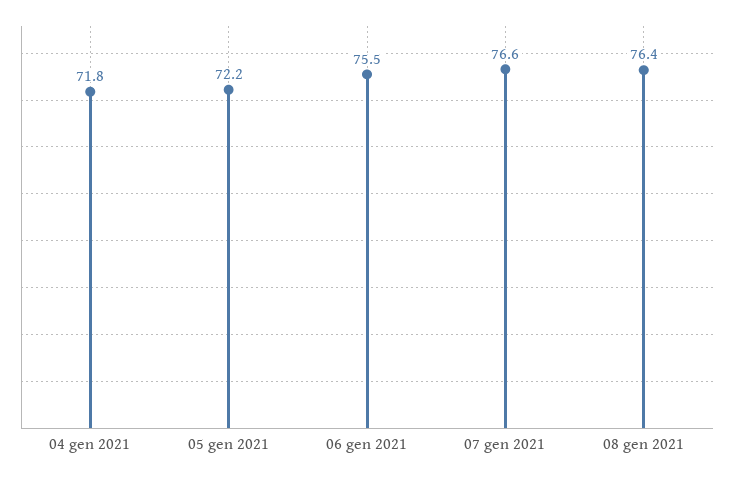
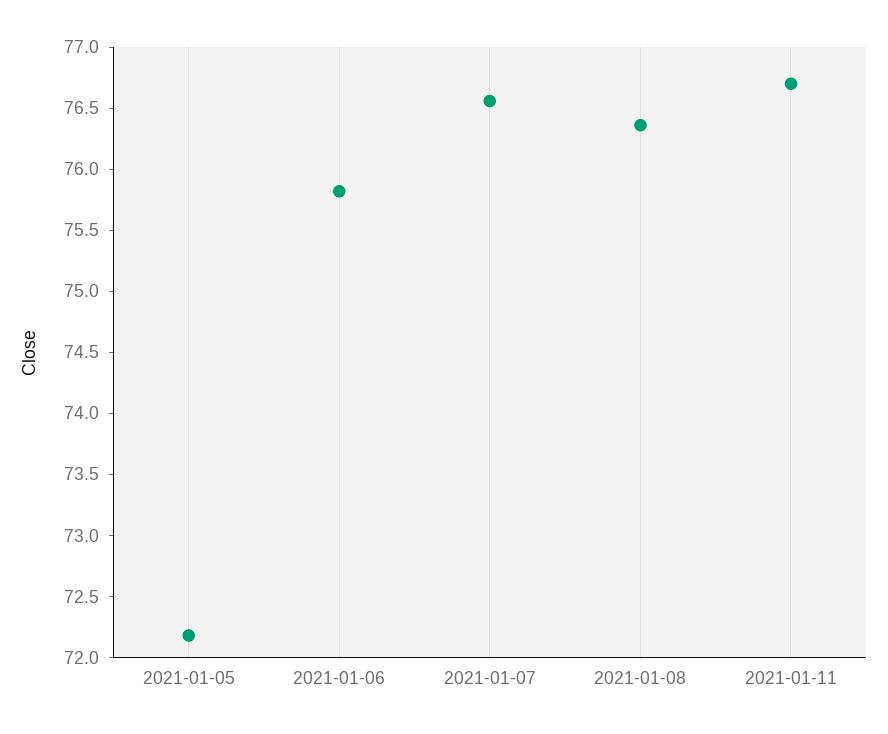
04 gen 2021: 71.8 -> none
06 gen 2021: 75.5 -> 75.8
2021-01-11: none -> 76.7

